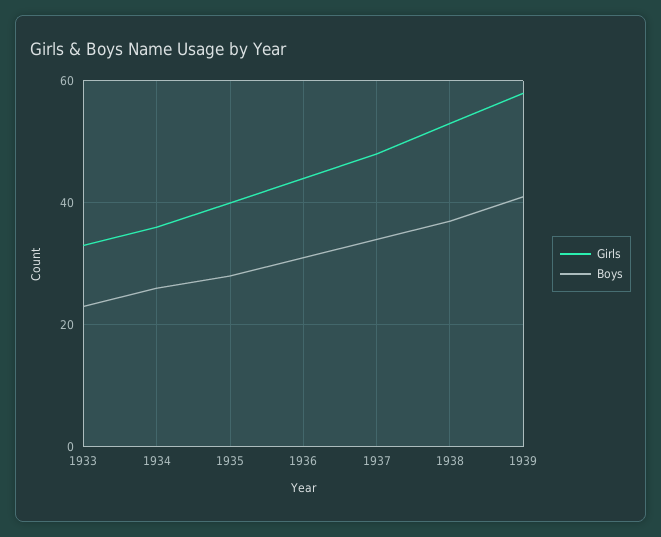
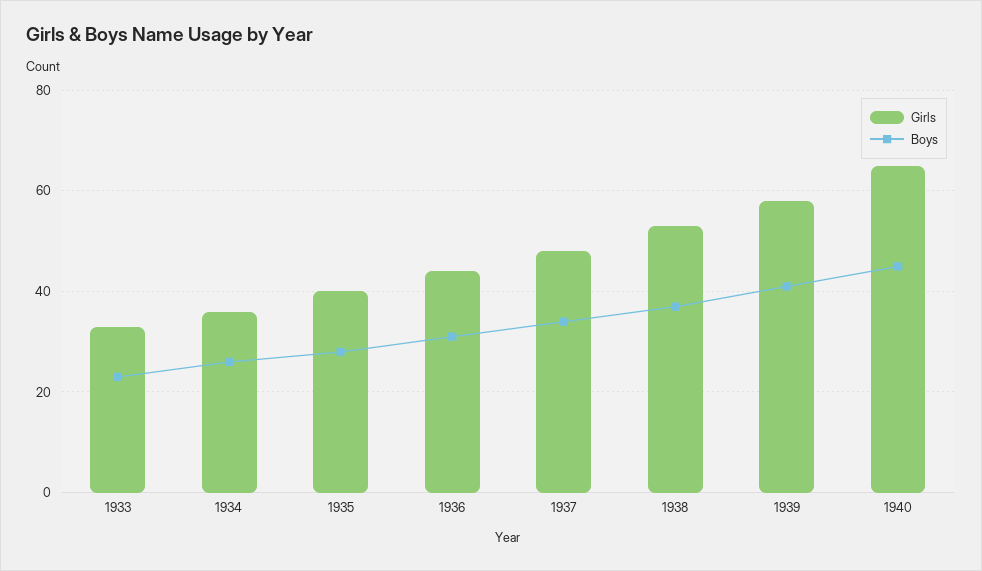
Girls, 1940: none -> 65
Boys, 1940: none -> 45

